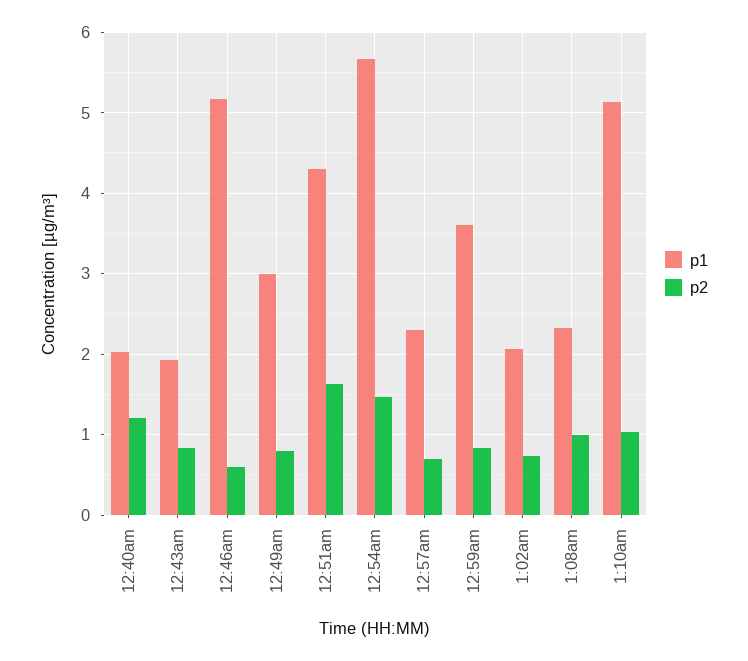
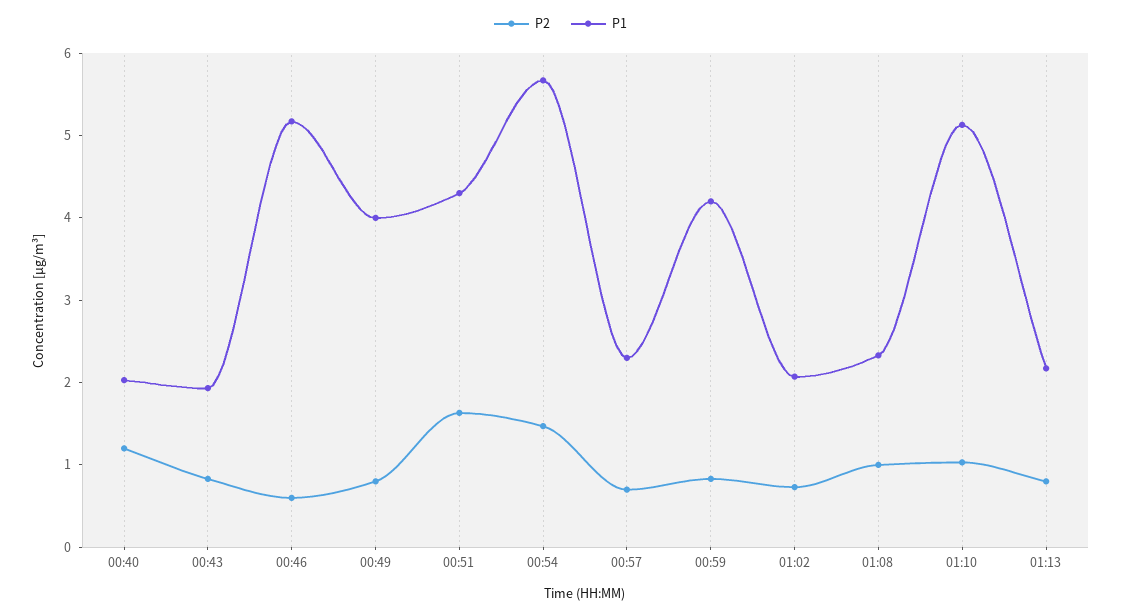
p1, 12:49am: 3 -> 4
p1, 12:59am: 3.6 -> 4.2
p2, 01:13: none -> 0.8
p1, 01:13: none -> 2.2

